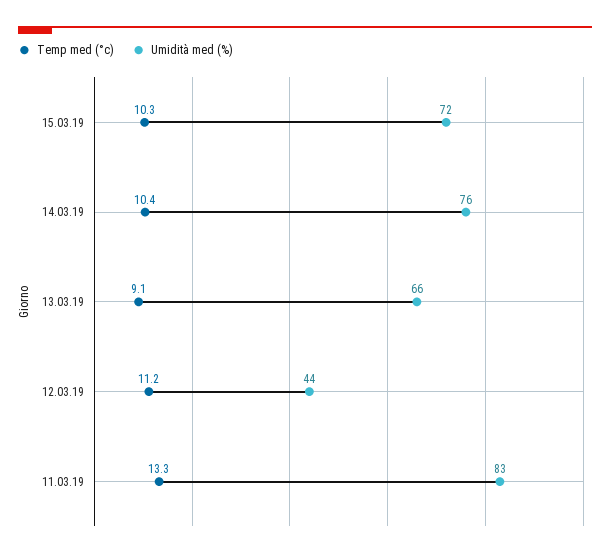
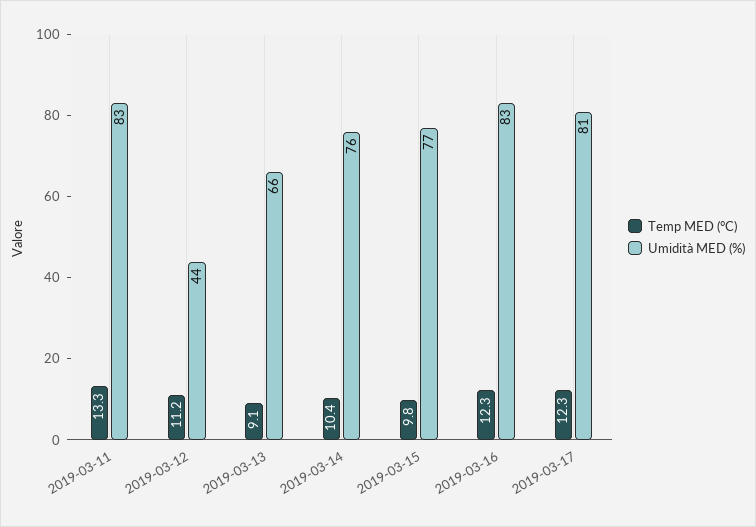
Temp med (°c), 15.03.19: 10.3 -> 9.8
Umidità med (%), 15.03.19: 72 -> 77
Temp med (°c), 2019-03-16: none -> 12.3
Umidità med (%), 2019-03-16: none -> 83
Temp med (°c), 2019-03-17: none -> 12.3
Umidità med (%), 2019-03-17: none -> 81

